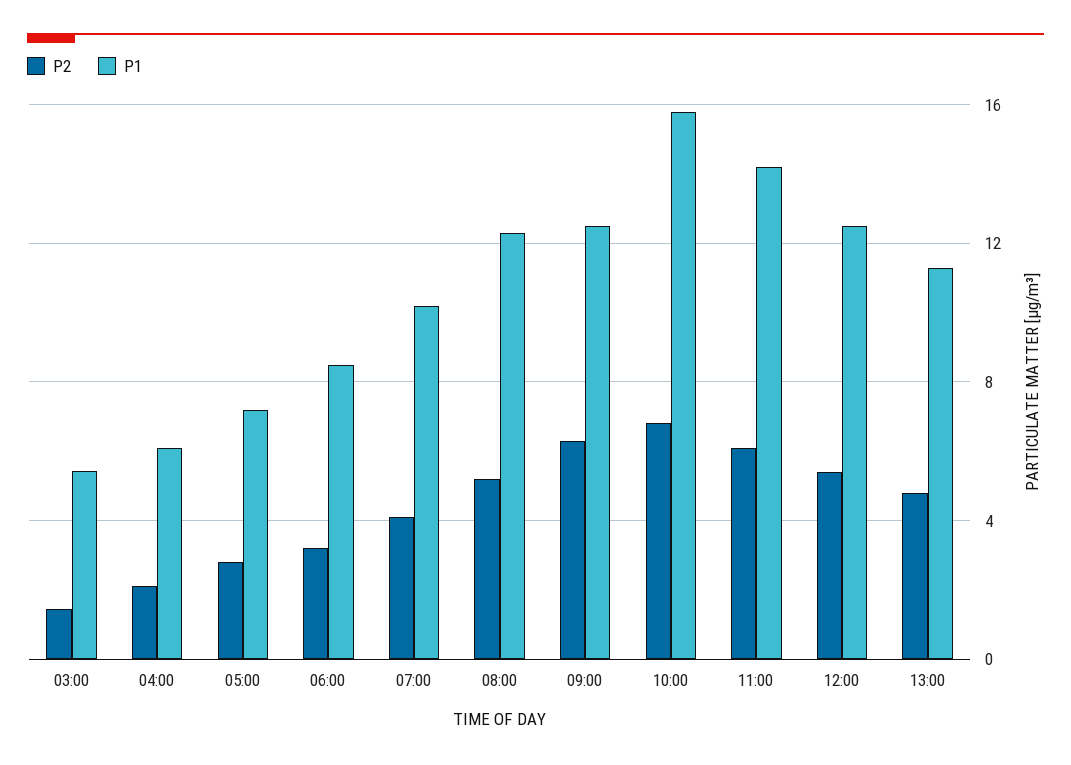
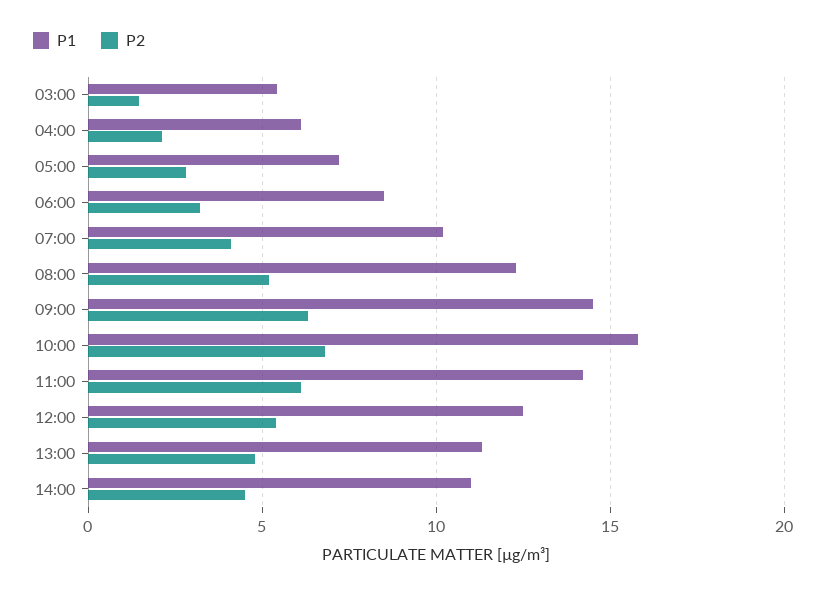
P1, 09:00: 12.5 -> 14.5
P1, 14:00: none -> 11
P2, 14:00: none -> 4.5

